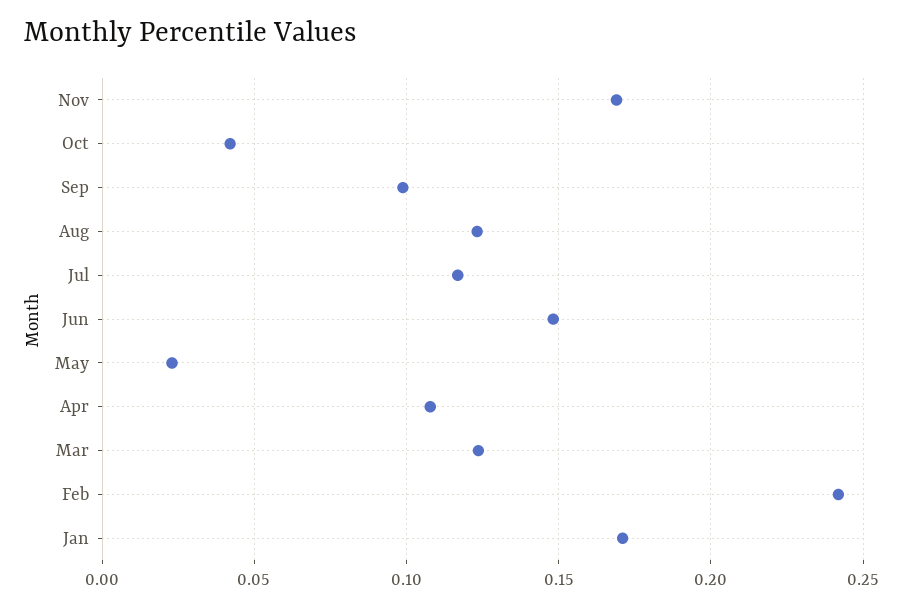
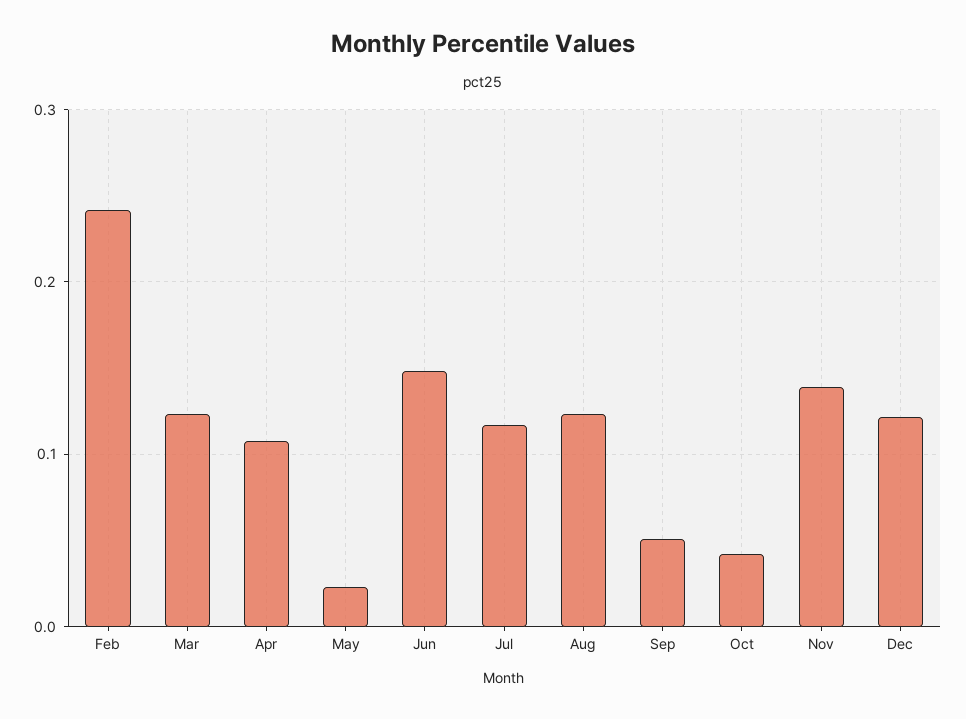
Nov: 0.17 -> 0.14
Sep: 0.1 -> 0.05
Jan: 0.17 -> none
Dec: none -> 0.12

